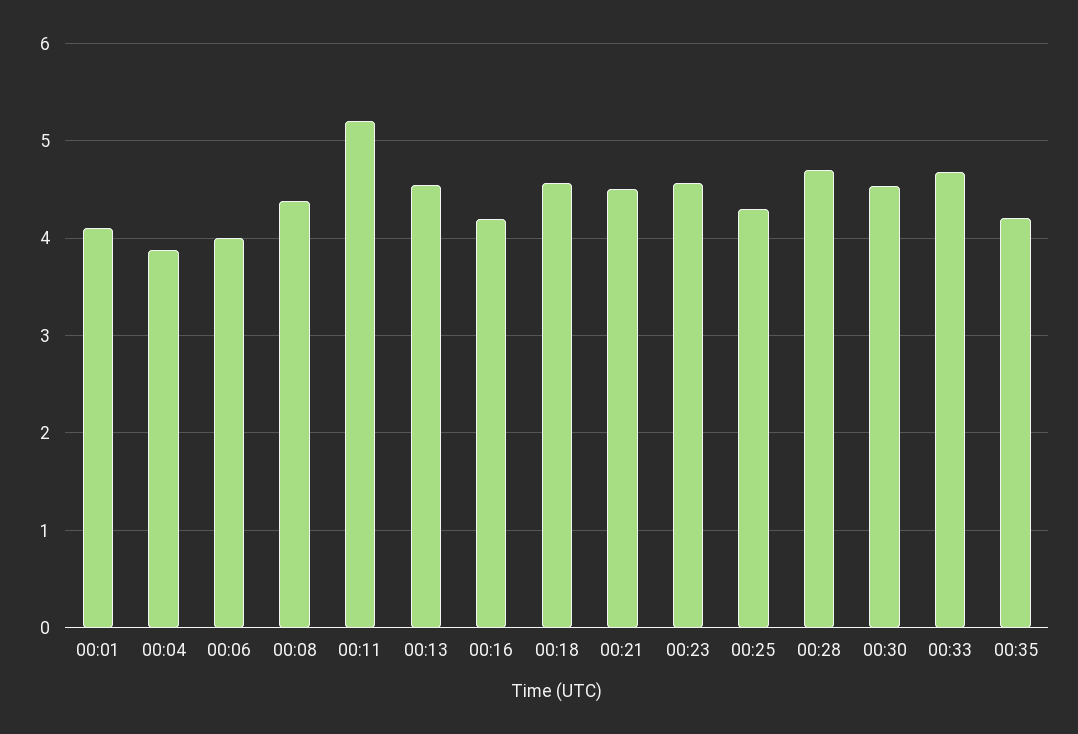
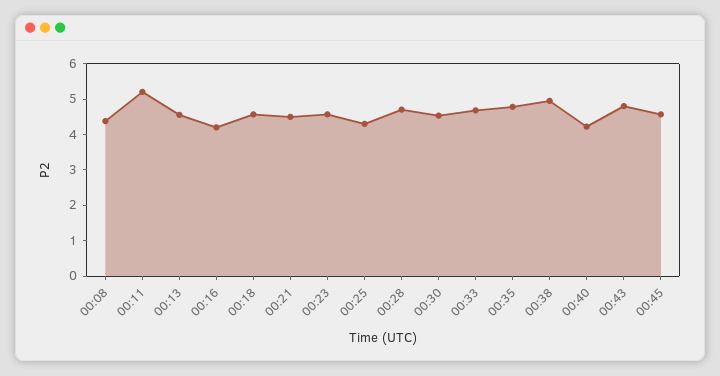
00:01: 4.1 -> none
00:04: 3.9 -> none
00:06: 4 -> none
00:35: 4.2 -> 4.75
00:38: none -> 5
00:40: none -> 4.25
00:43: none -> 4.75
00:45: none -> 4.5

